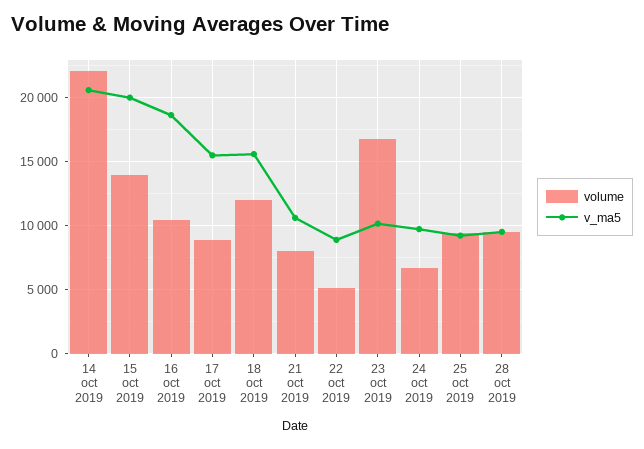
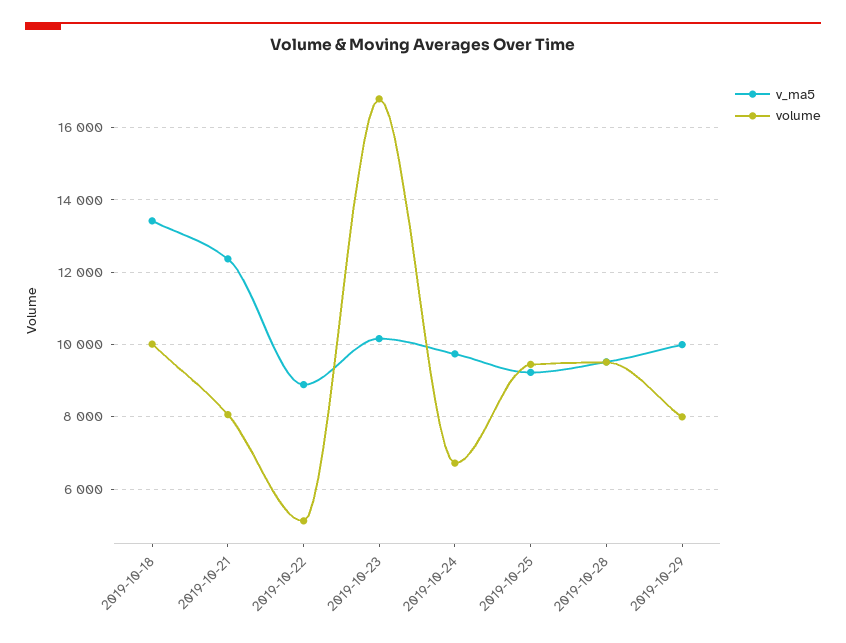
volume, 14 oct 2019: 22000 -> none
v_ma5, 14 oct 2019: 20500 -> none
volume, 15 oct 2019: 14000 -> none
v_ma5, 15 oct 2019: 20000 -> none
volume, 16 oct 2019: 10500 -> none
v_ma5, 16 oct 2019: 18500 -> none
volume, 17 oct 2019: 9000 -> none
v_ma5, 17 oct 2019: 15500 -> none
volume, 18 oct 2019: 12000 -> 10000
v_ma5, 18 oct 2019: 15500 -> 13400
v_ma5, 21 oct 2019: 10500 -> 12400
v_ma5, 2019-10-29: none -> 10000
volume, 2019-10-29: none -> 8000

